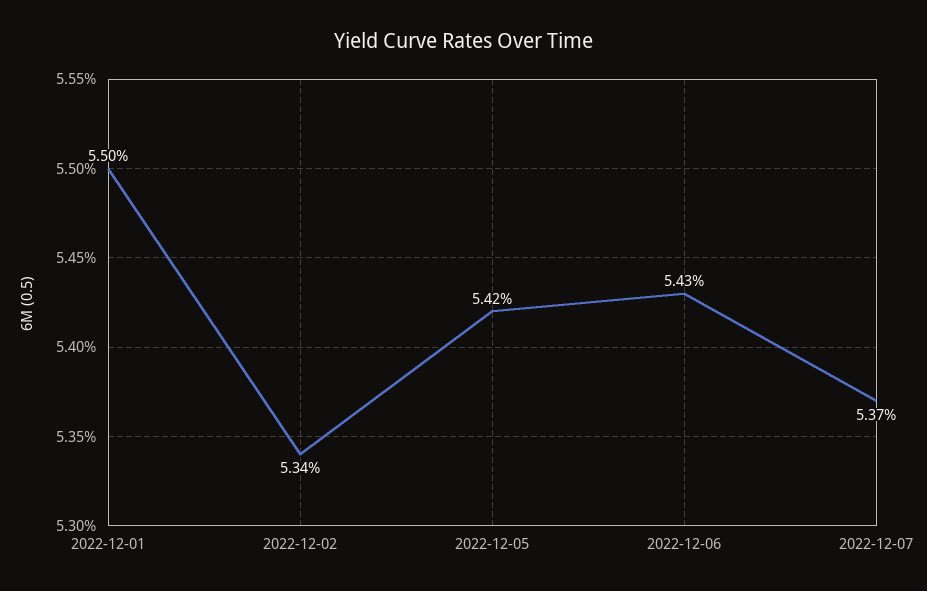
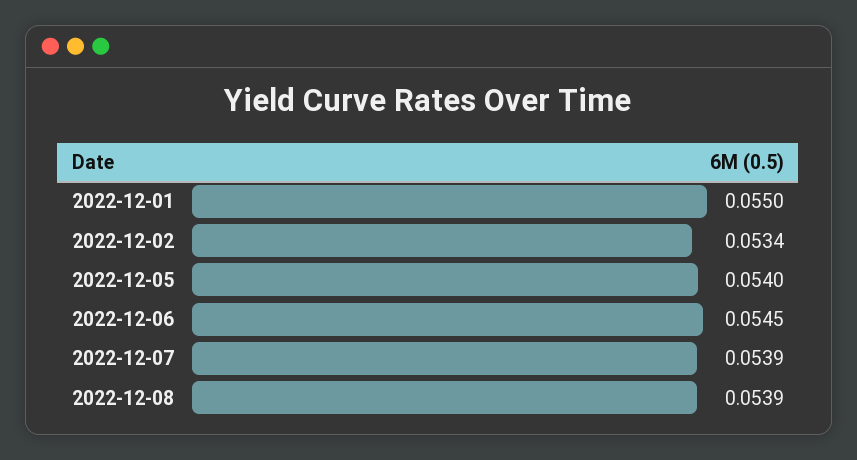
2022-12-05: 0.0542 -> 0.054
2022-12-06: 0.0543 -> 0.0545
2022-12-07: 0.0537 -> 0.0539
2022-12-08: none -> 0.0539

